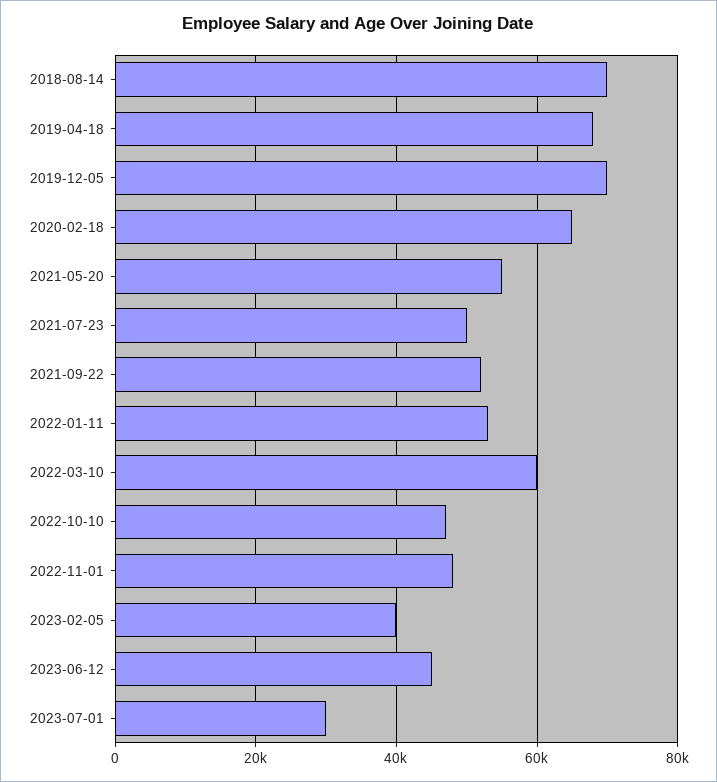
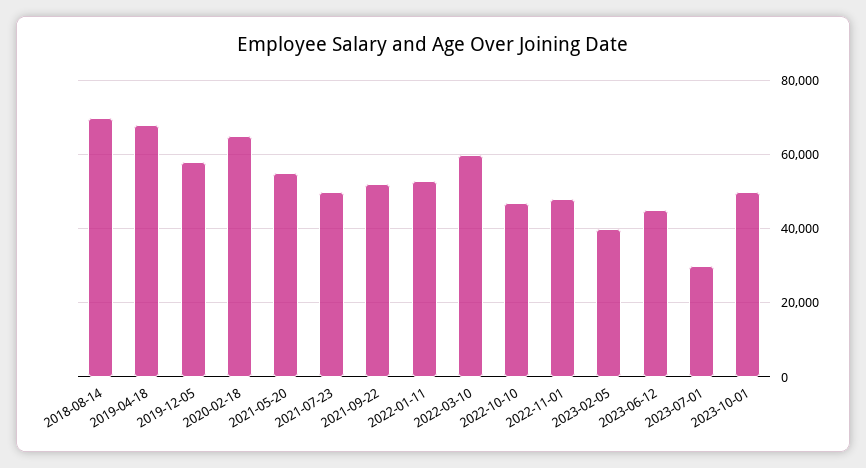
2019-12-05: 70000 -> 58000
2023-10-01: none -> 50000

